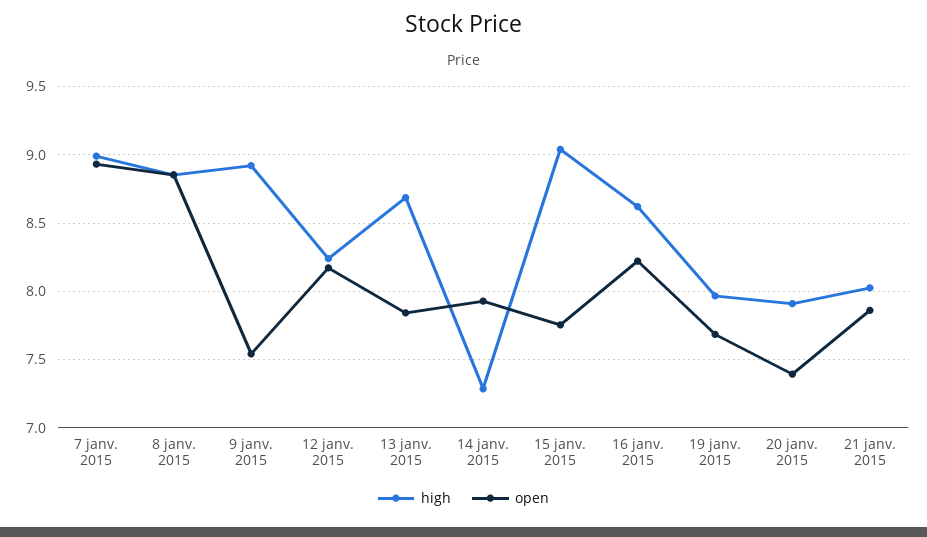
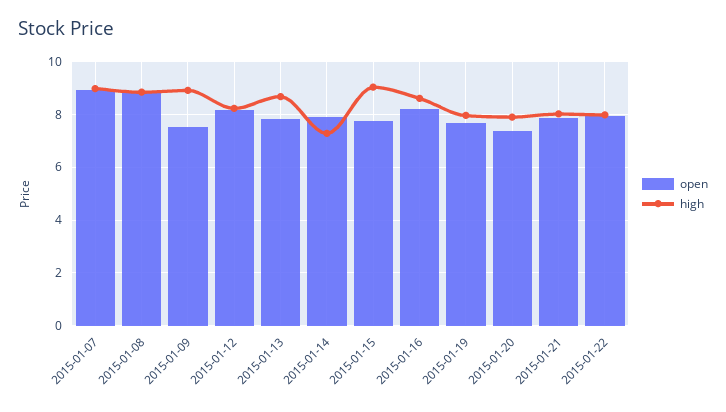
open, 2015-01-22: none -> 8
high, 2015-01-22: none -> 8

